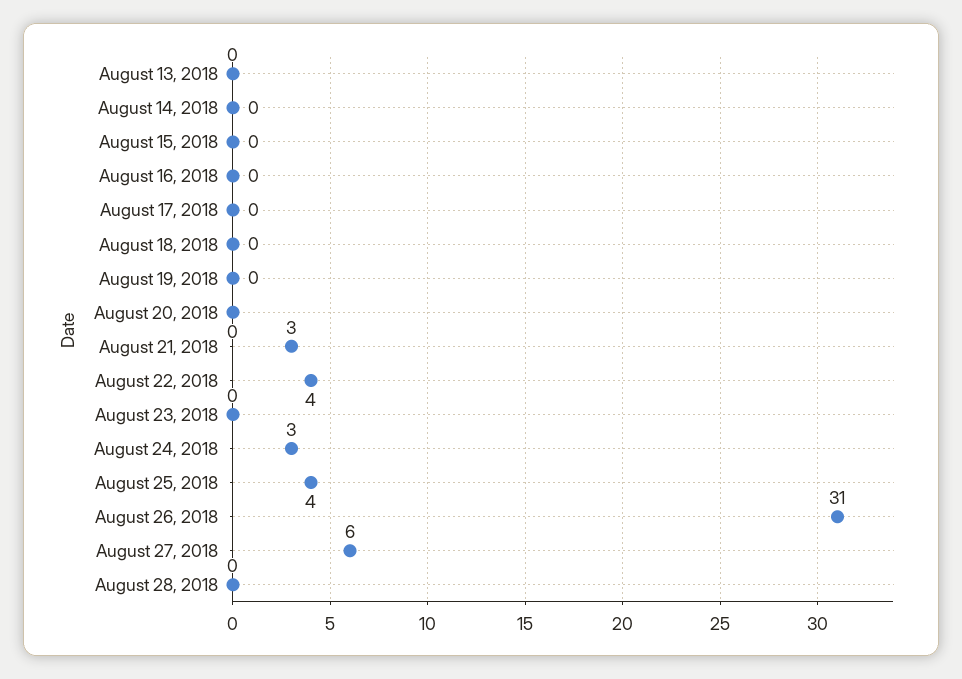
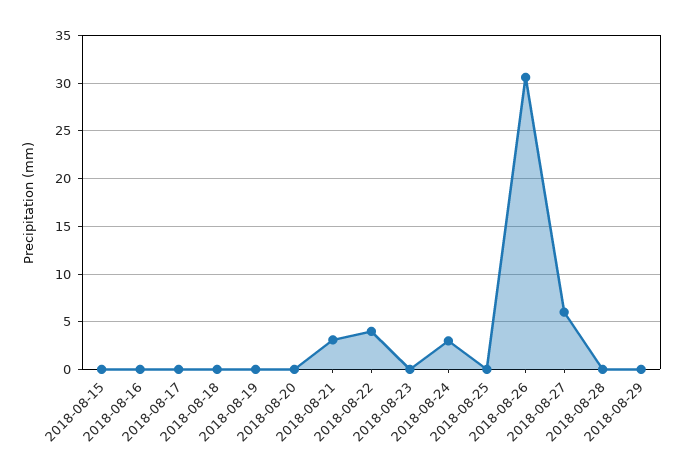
August 13, 2018: 0 -> none
August 14, 2018: 0 -> none
August 25, 2018: 4 -> 0
2018-08-29: none -> 0

